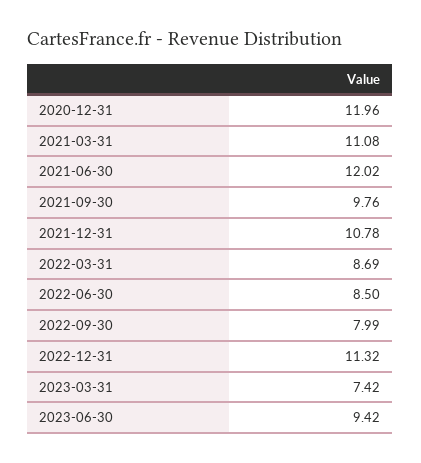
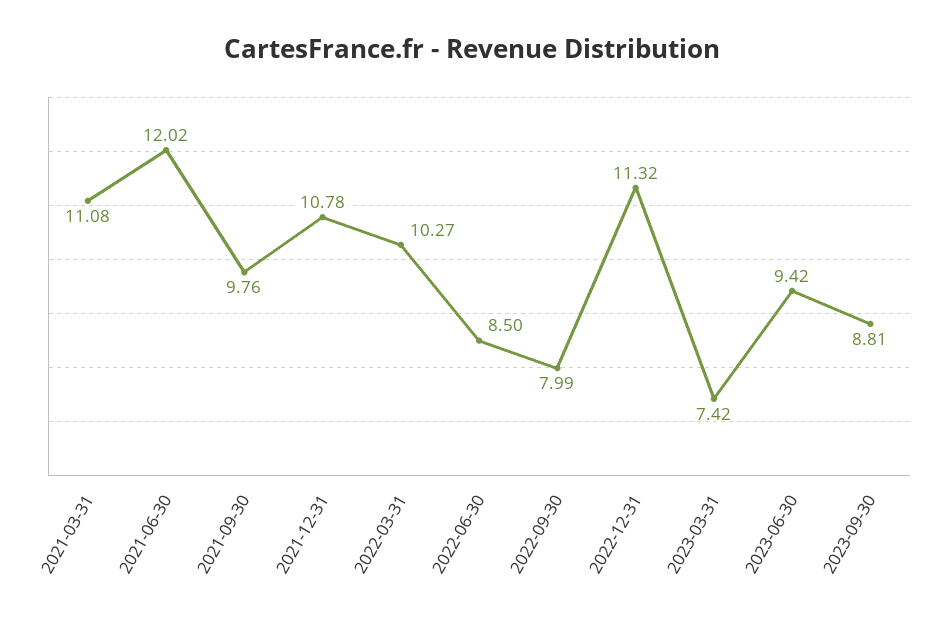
2020-12-31: 11.96 -> none
2022-03-31: 8.69 -> 10.27
2023-09-30: none -> 8.81

